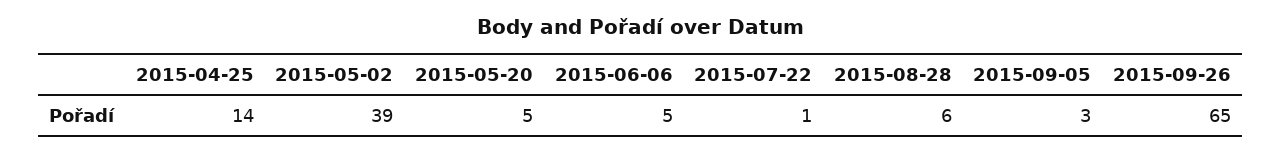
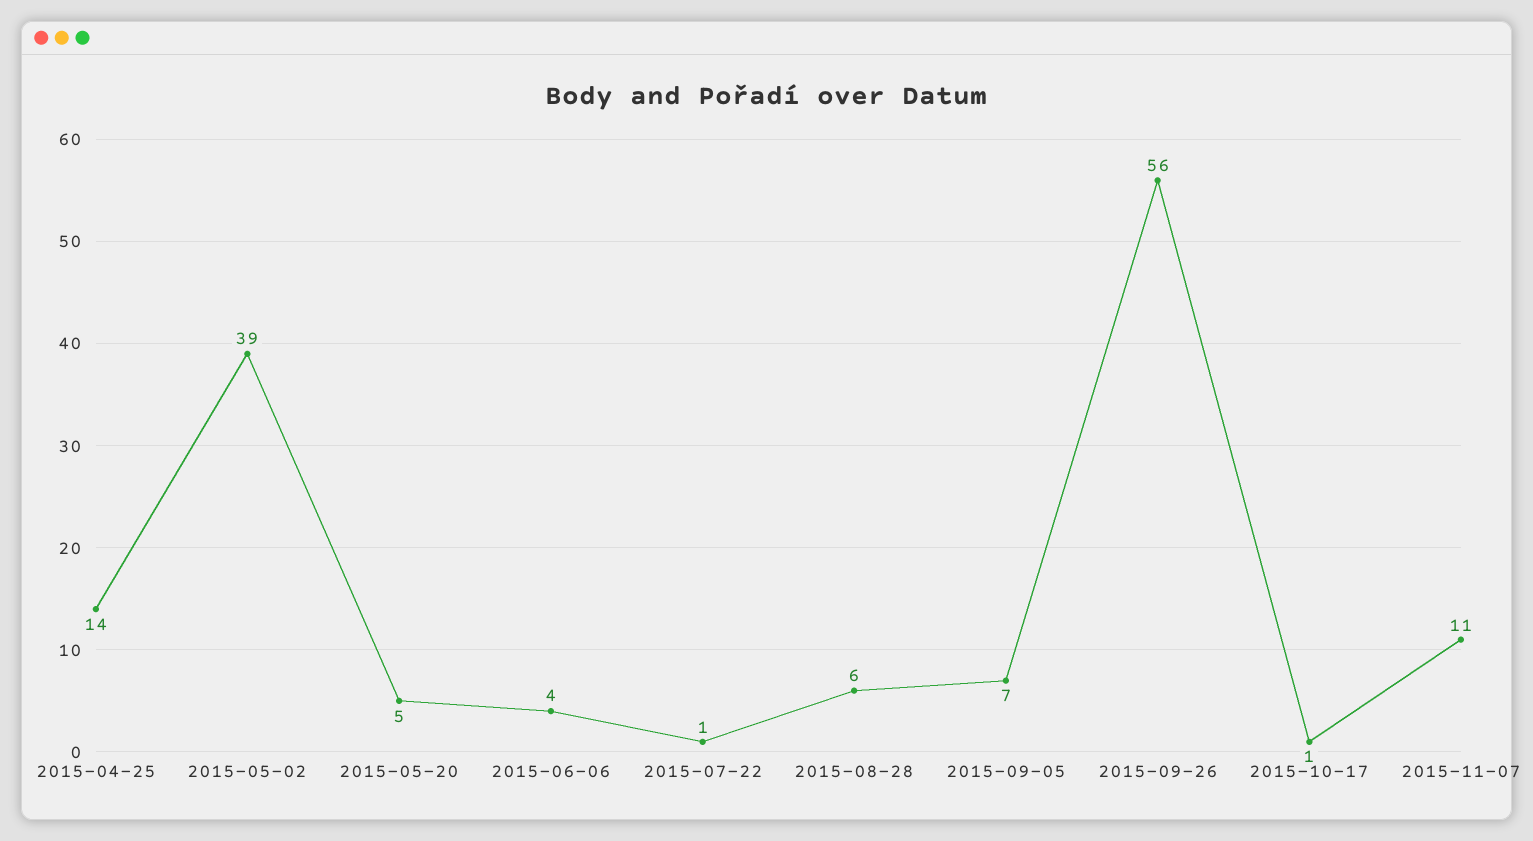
2015-06-06: 5 -> 4
2015-09-05: 3 -> 7
2015-09-26: 65 -> 56
2015-10-17: none -> 1
2015-11-07: none -> 11

